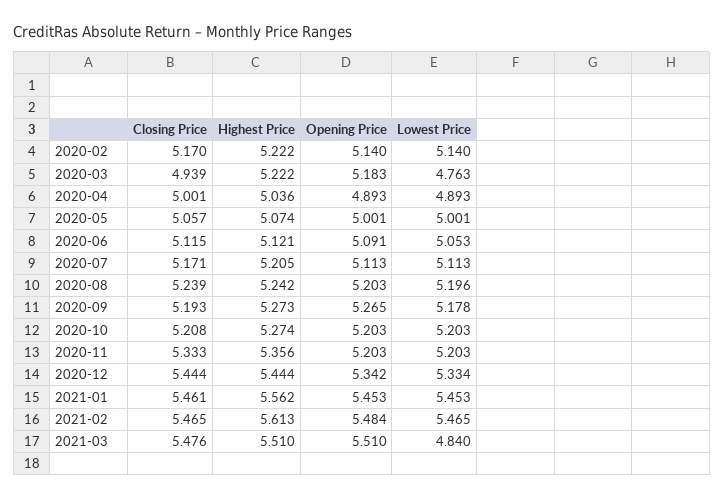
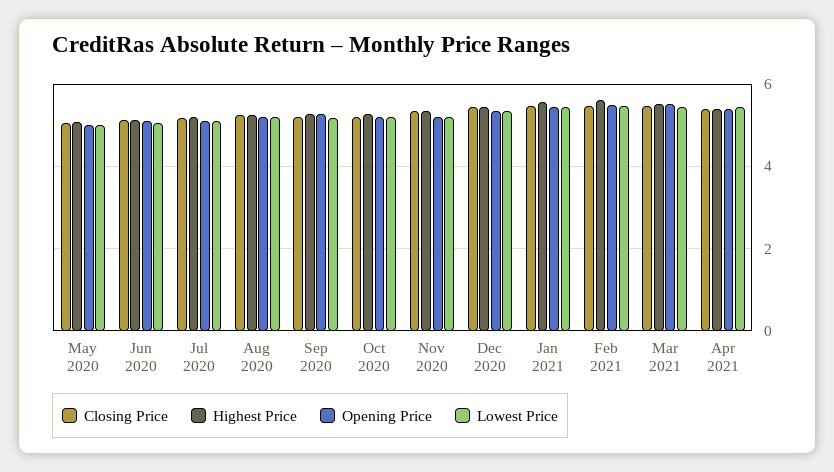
Closing Price, 2020-02: 5.17 -> none
Highest Price, 2020-02: 5.222 -> none
Opening Price, 2020-02: 5.14 -> none
Lowest Price, 2020-02: 5.14 -> none
Closing Price, 2020-03: 4.939 -> none
Highest Price, 2020-03: 5.222 -> none
Opening Price, 2020-03: 5.183 -> none
Lowest Price, 2020-03: 4.763 -> none
Closing Price, 2020-04: 5.001 -> none
Highest Price, 2020-04: 5.036 -> none
Opening Price, 2020-04: 4.893 -> none
Lowest Price, 2020-04: 4.893 -> none
Lowest Price, 2021-03: 4.84 -> 5.4
Closing Price, Apr 2021: none -> 5.4
Highest Price, Apr 2021: none -> 5.4
Opening Price, Apr 2021: none -> 5.4
Lowest Price, Apr 2021: none -> 5.4

